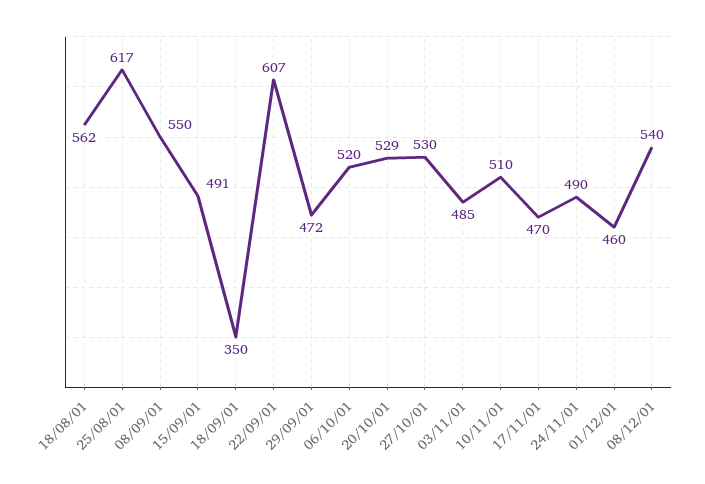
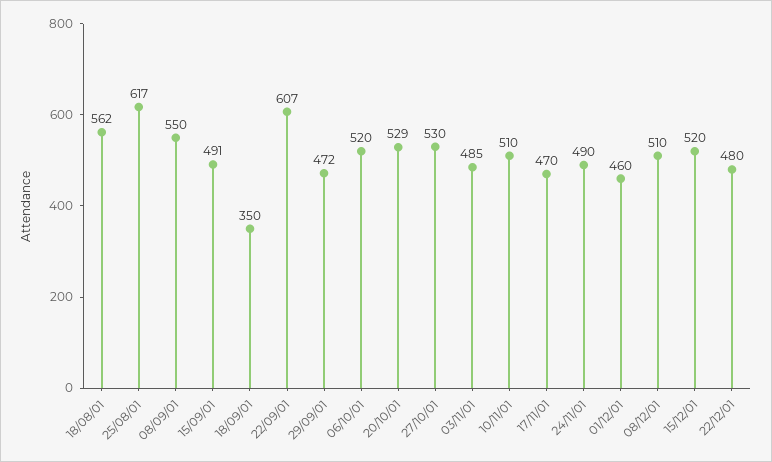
08/12/01: 540 -> 510
15/12/01: none -> 520
22/12/01: none -> 480

